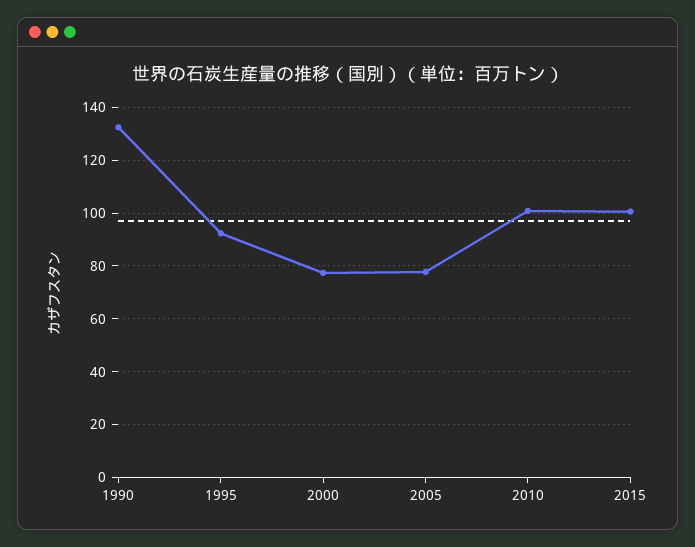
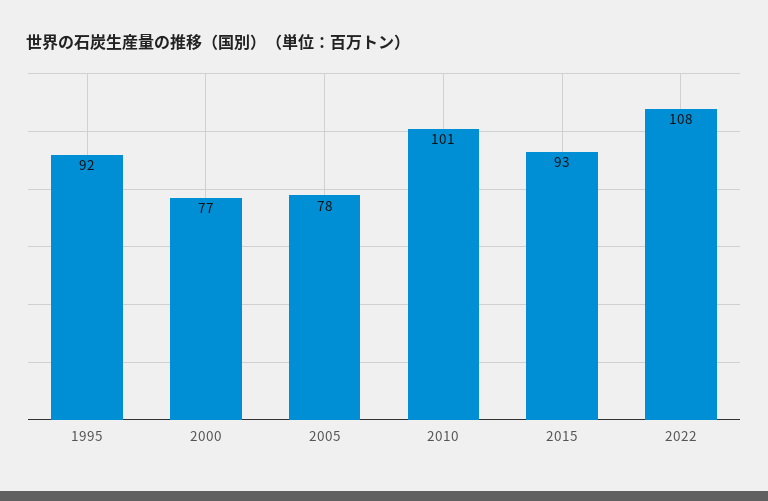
1990: 132.5 -> none
2015: 100 -> 93
2022: none -> 108

